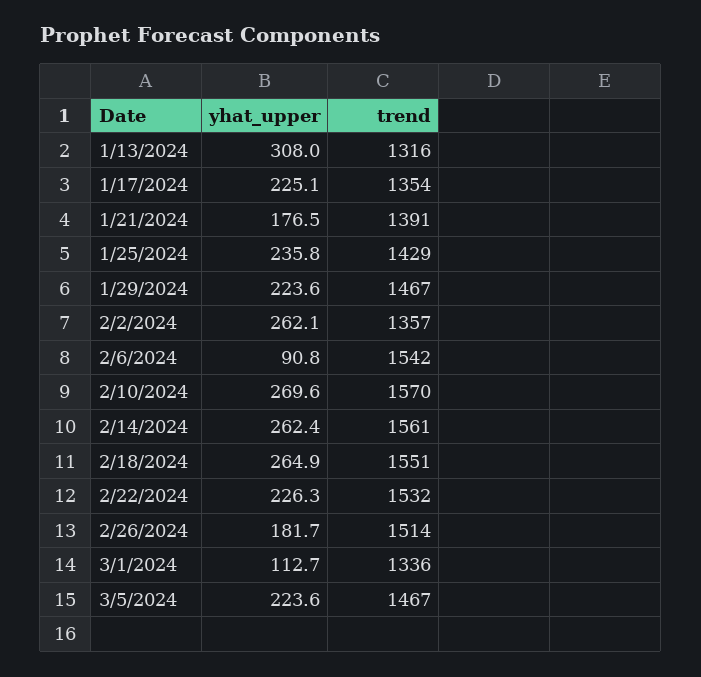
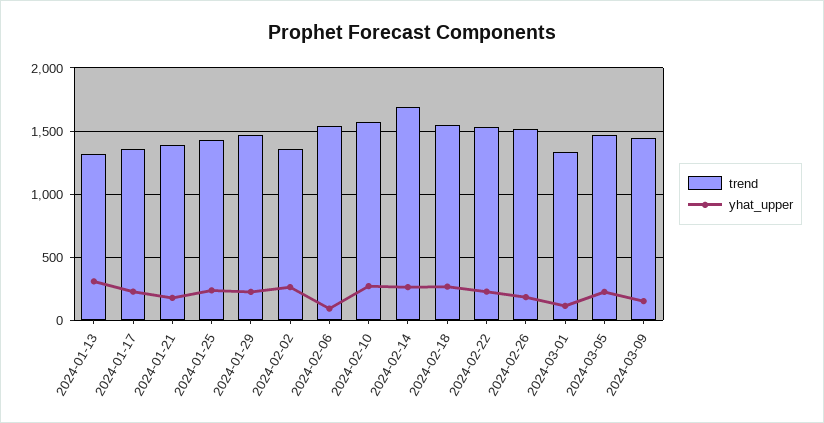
trend, 2/14/2024: 1561 -> 1700
trend, 2024-03-09: none -> 1450
yhat_upper, 2024-03-09: none -> 150

